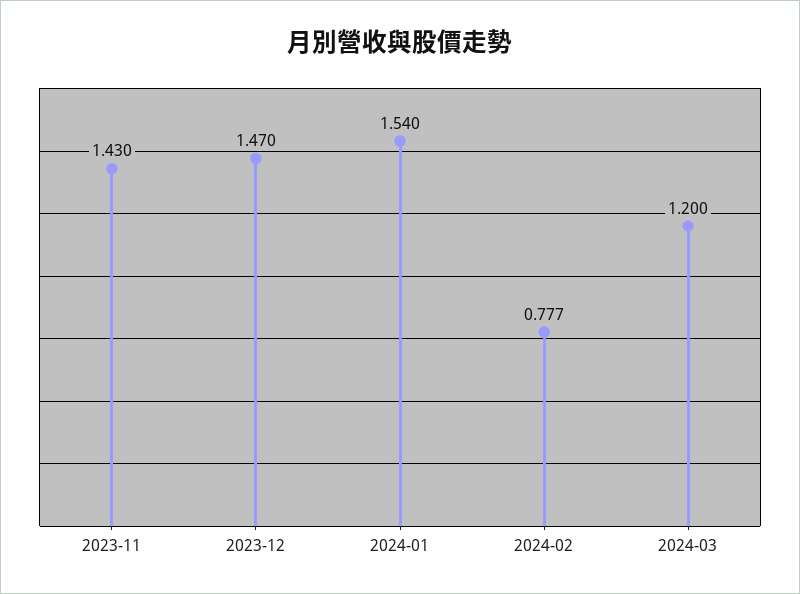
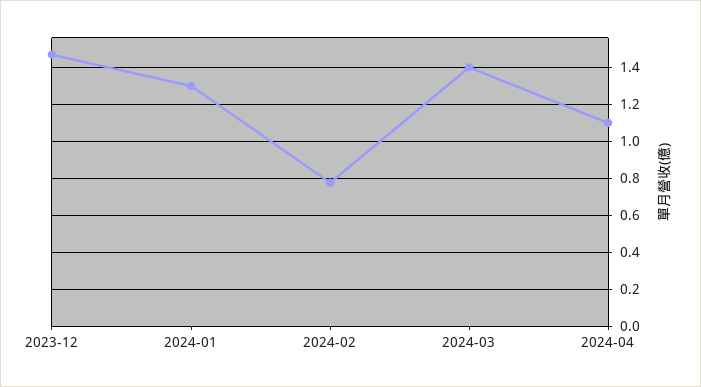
2023-11: 1.43 -> none
2024-01: 1.54 -> 1.3
2024-03: 1.2 -> 1.4
2024-04: none -> 1.1

